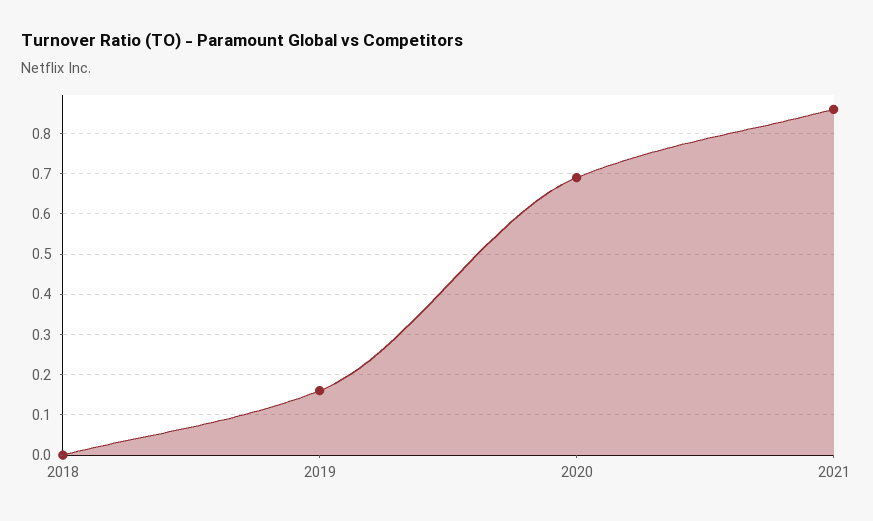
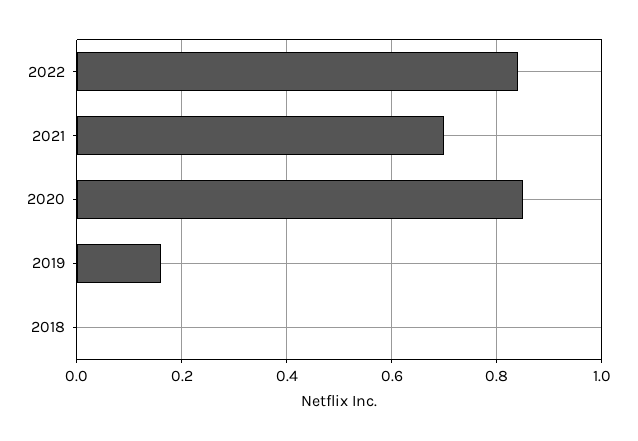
2020: 0.7 -> 0.85
2021: 0.85 -> 0.7
2022: none -> 0.85

